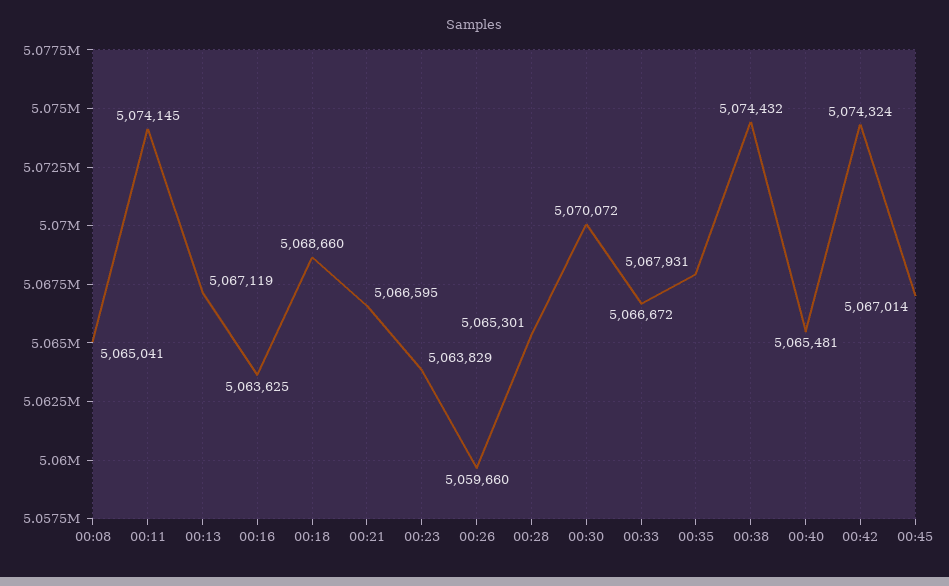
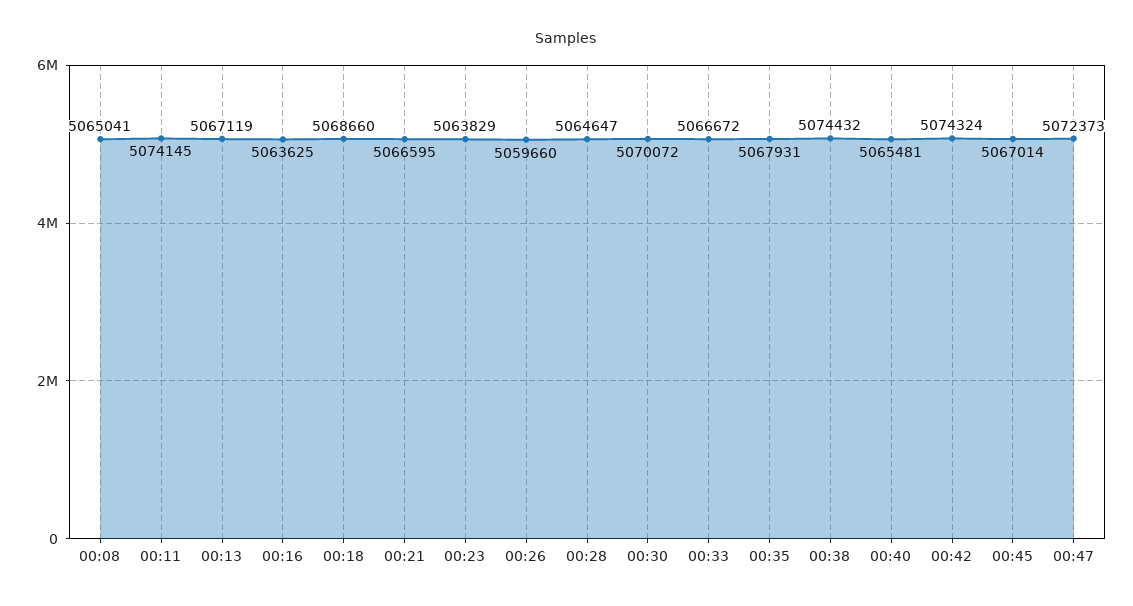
00:28: 5065301 -> 5064647
00:47: none -> 5072373

